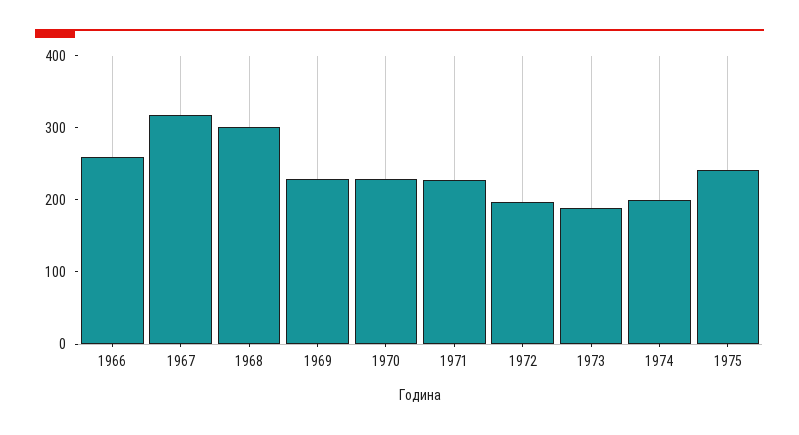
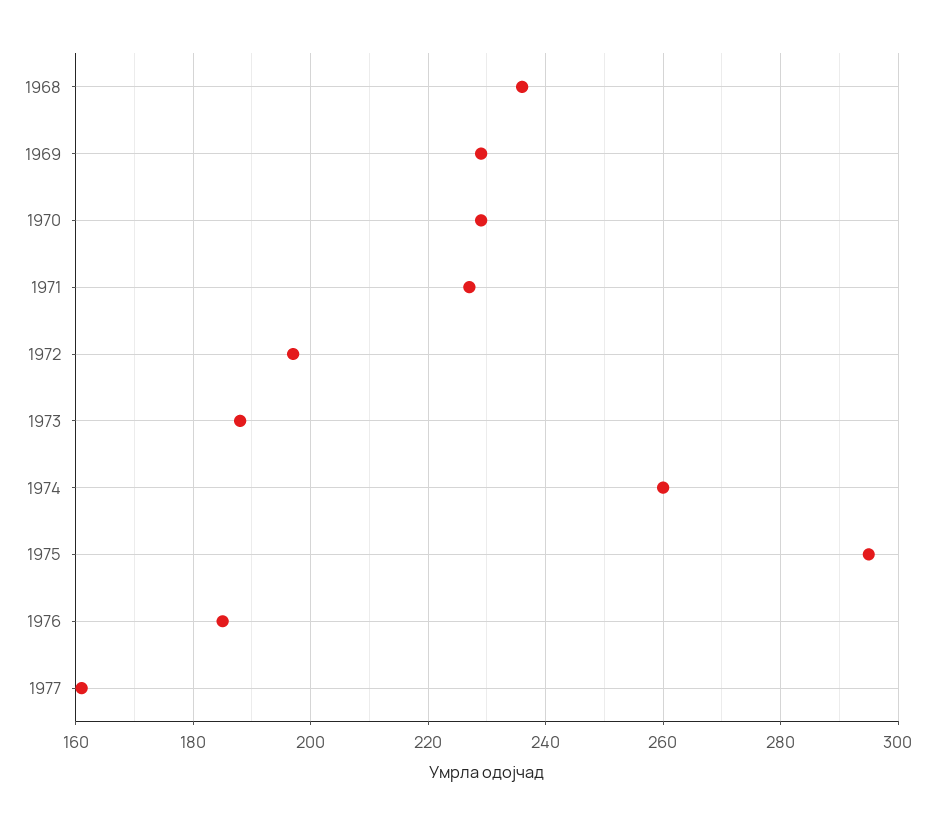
1966: 260 -> none
1967: 320 -> none
1968: 300 -> 235
1974: 200 -> 260
1975: 240 -> 295
1976: none -> 185
1977: none -> 160

